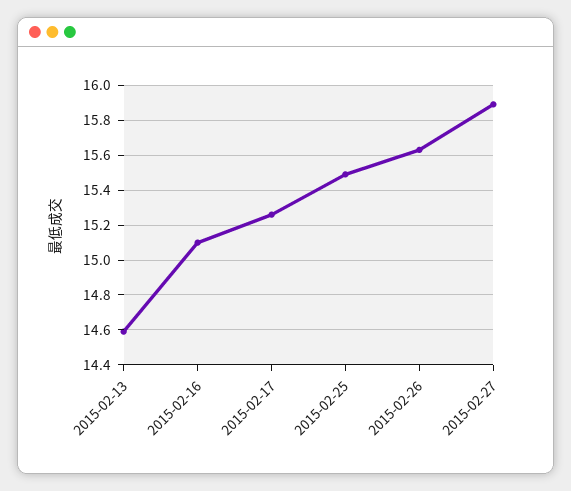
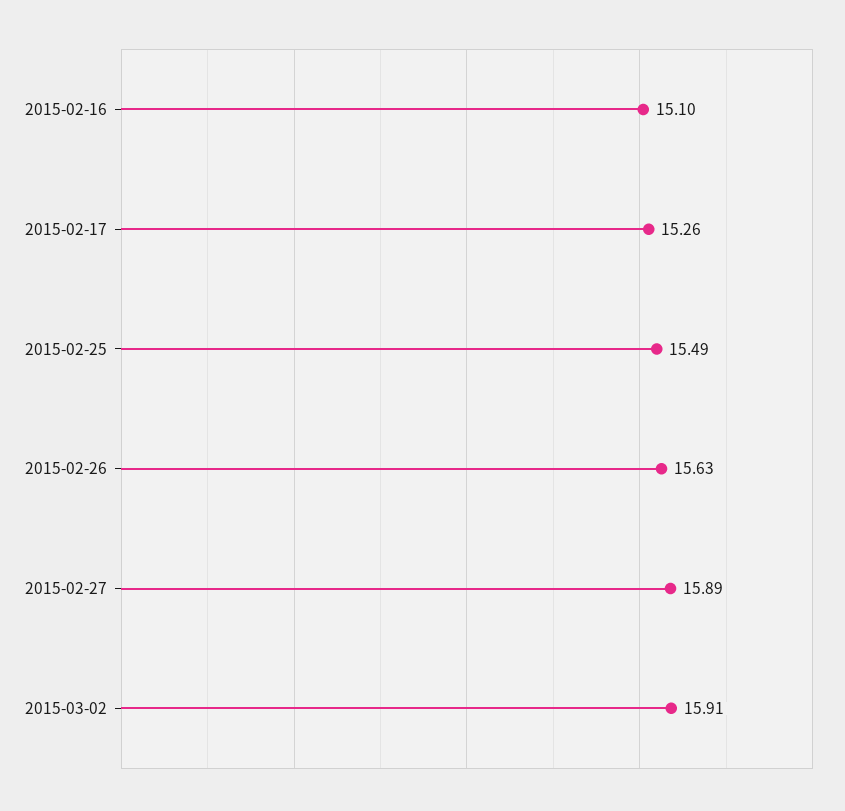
2015-02-13: 14.6 -> none
2015-03-02: none -> 15.91

